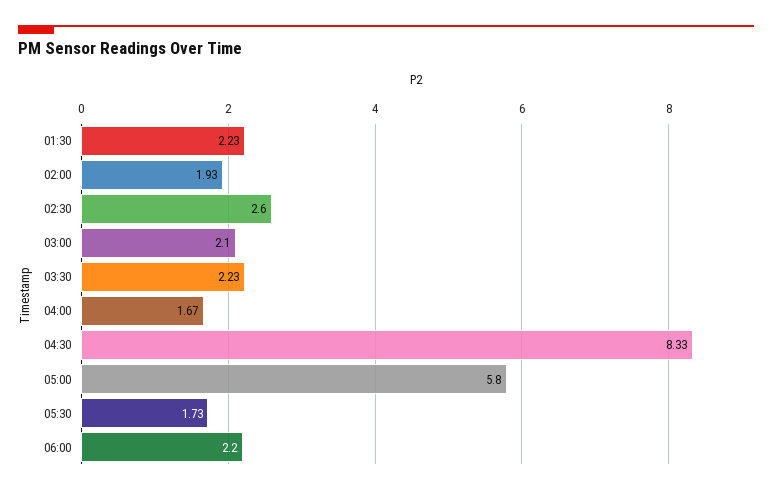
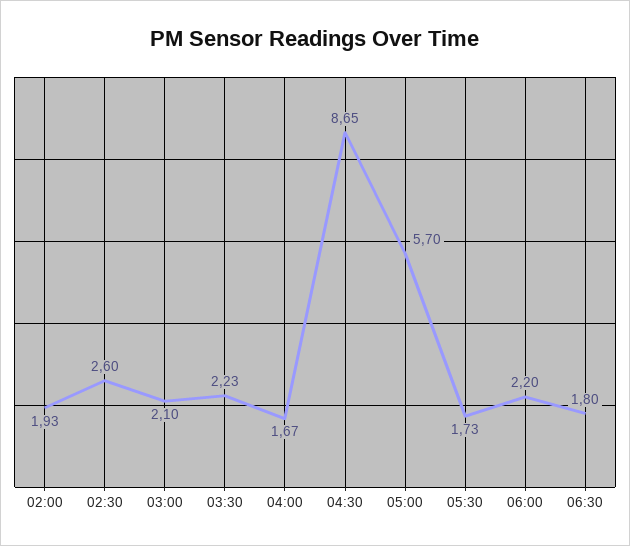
01:30: 2.23 -> none
04:30: 8.33 -> 8.65
05:00: 5.8 -> 5.7
06:30: none -> 1.8

